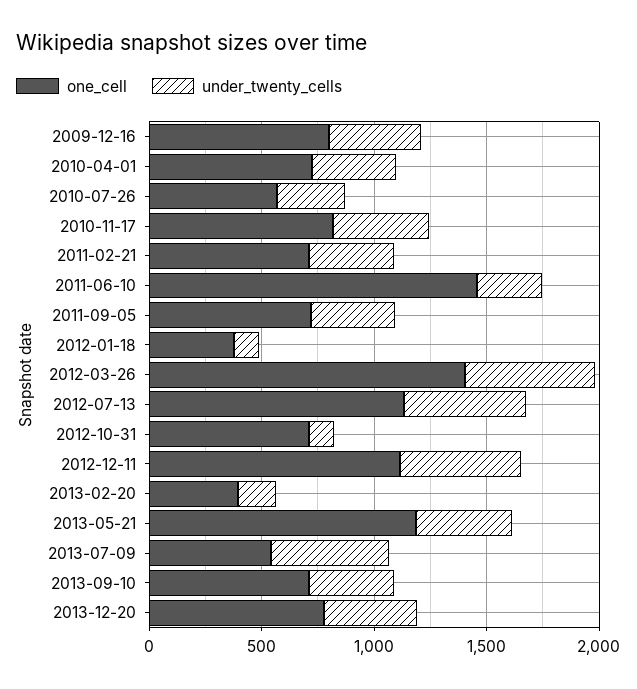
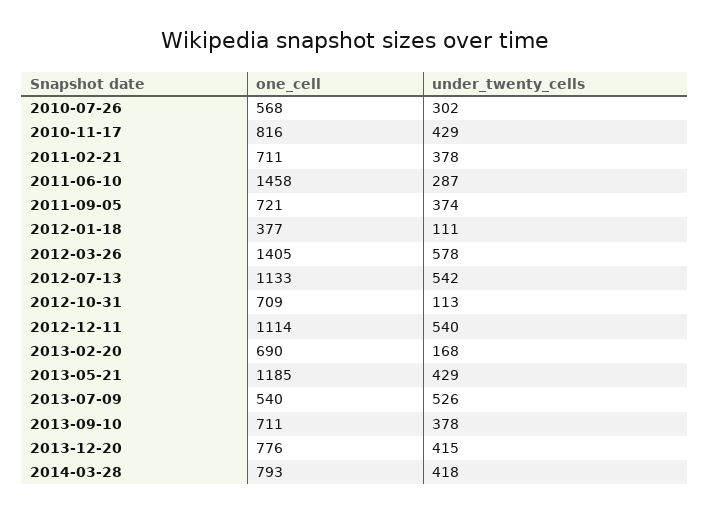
one_cell, 2009-12-16: 800 -> none
under_twenty_cells, 2009-12-16: 400 -> none
one_cell, 2010-04-01: 700 -> none
under_twenty_cells, 2010-04-01: 400 -> none
one_cell, 2013-02-20: 400 -> 690
one_cell, 2014-03-28: none -> 793
under_twenty_cells, 2014-03-28: none -> 418

